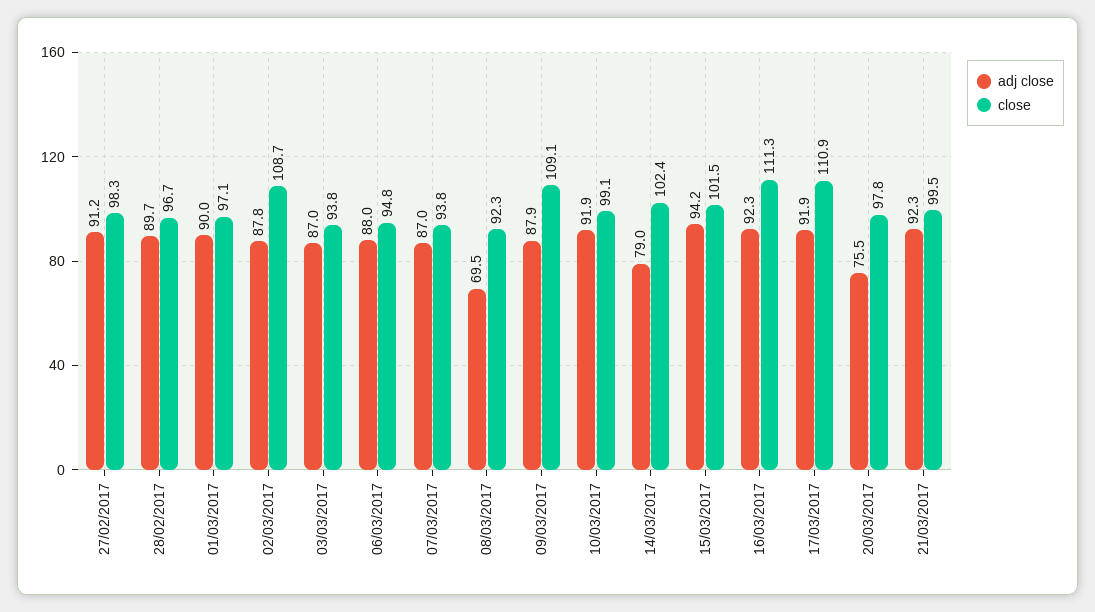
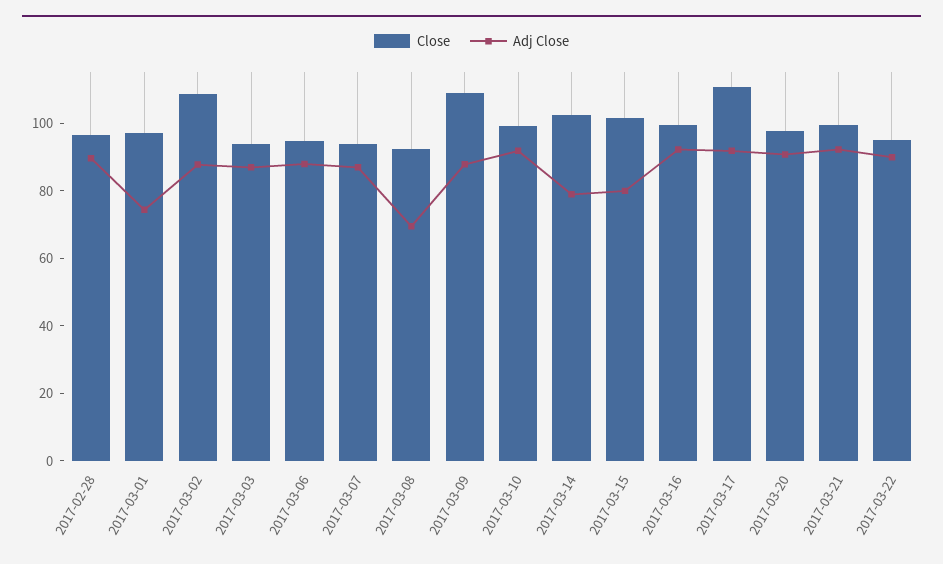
adj close, 27/02/2017: 91.2 -> none
close, 27/02/2017: 98.3 -> none
adj close, 01/03/2017: 90 -> 75
adj close, 15/03/2017: 94.2 -> 80
close, 16/03/2017: 111.3 -> 100
adj close, 20/03/2017: 75.5 -> 90
close, 2017-03-22: none -> 95
adj close, 2017-03-22: none -> 90

